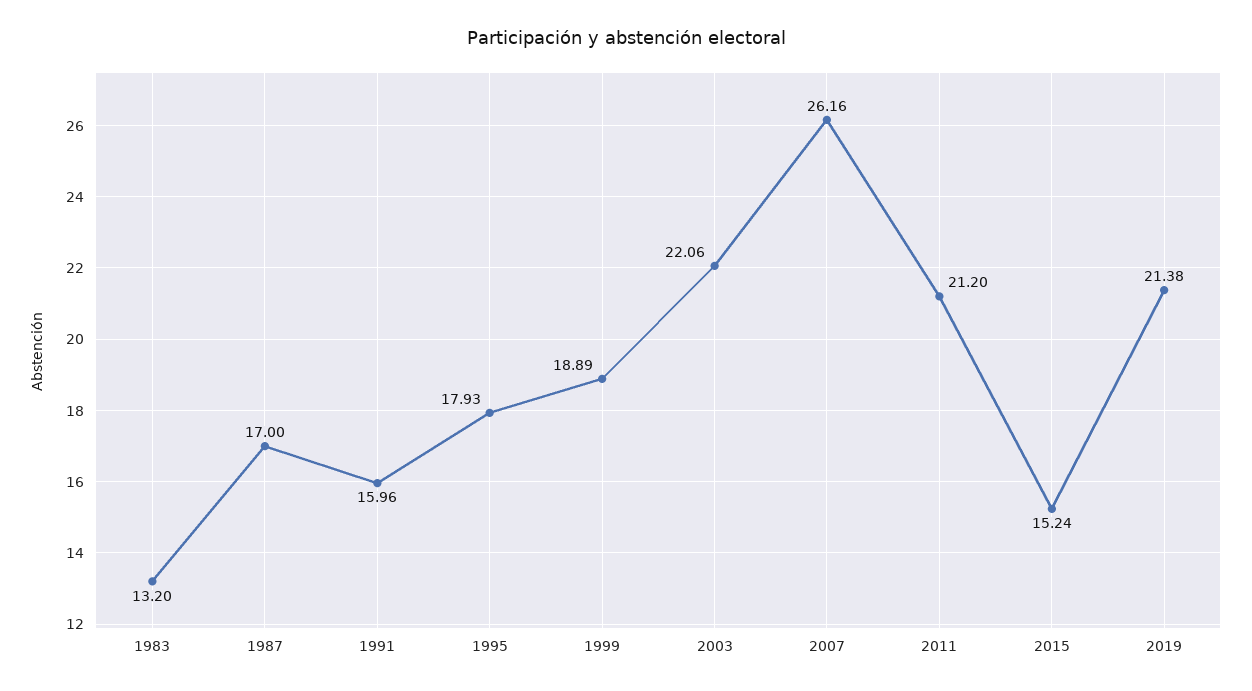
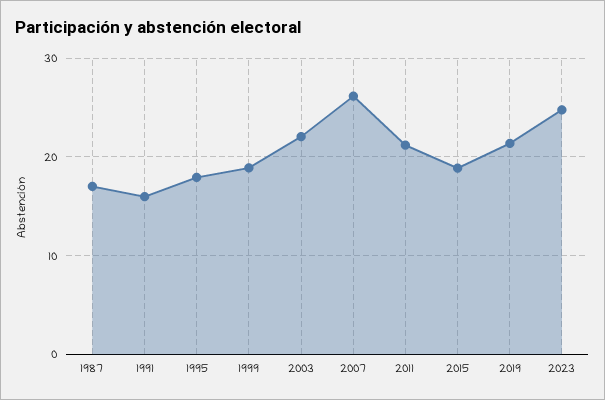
1983: 13.2 -> none
2015: 15.24 -> 19
2023: none -> 25

